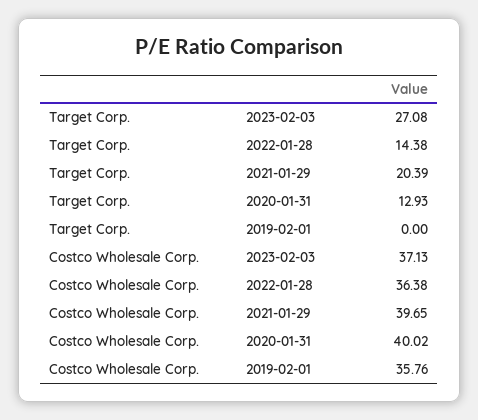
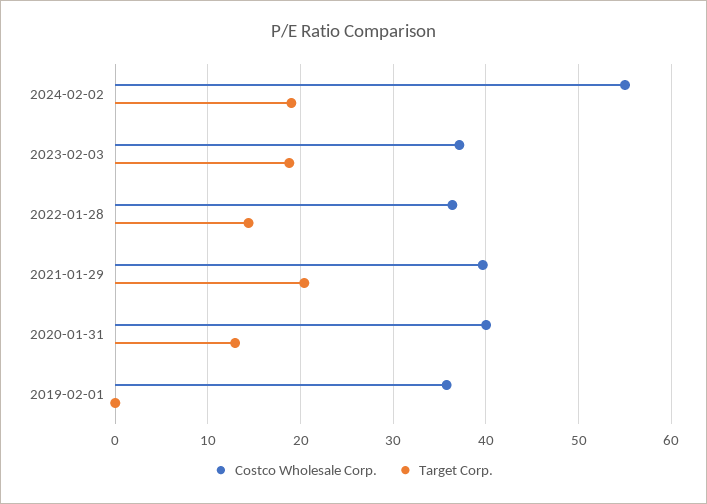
Target Corp., 2023-02-03: 27.08 -> 19
Costco Wholesale Corp., 2024-02-02: none -> 55
Target Corp., 2024-02-02: none -> 19

